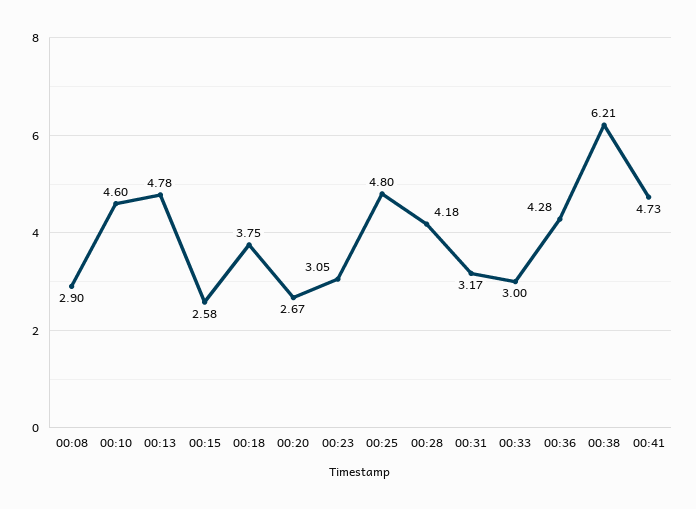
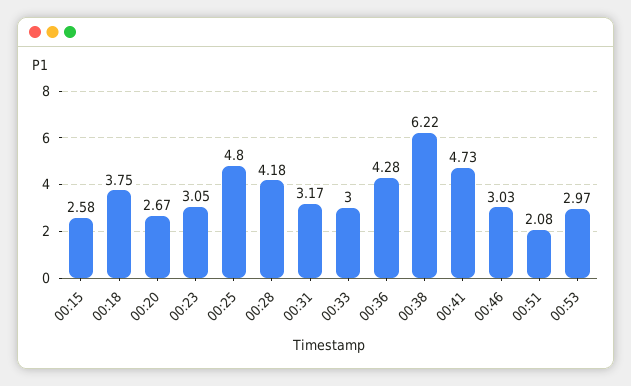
00:08: 2.9 -> none
00:10: 4.6 -> none
00:13: 4.78 -> none
00:38: 6.21 -> 6.22
00:46: none -> 3.03
00:51: none -> 2.08
00:53: none -> 2.97

